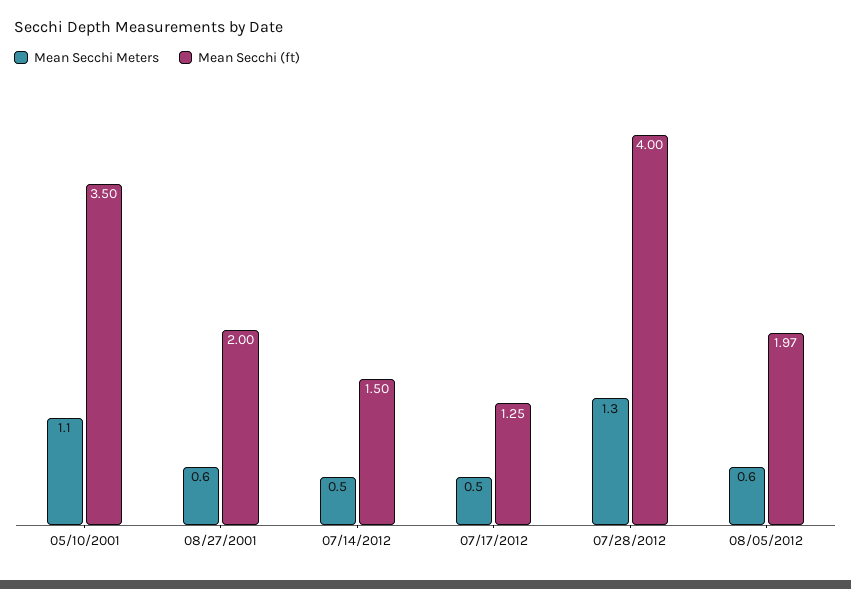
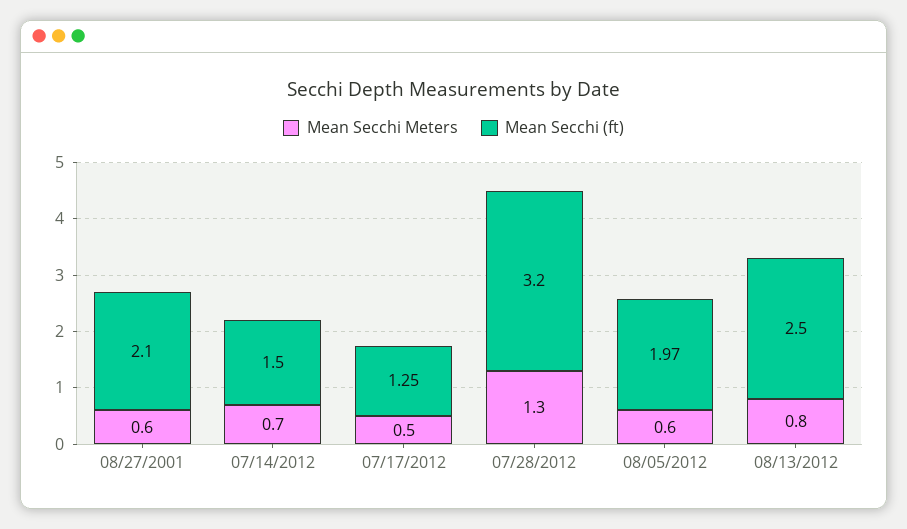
Mean Secchi Meters, 05/10/2001: 1.1 -> none
Mean Secchi (ft), 05/10/2001: 3.5 -> none
Mean Secchi (ft), 08/27/2001: 2 -> 2.1
Mean Secchi Meters, 07/14/2012: 0.5 -> 0.7
Mean Secchi (ft), 07/28/2012: 4 -> 3.2
Mean Secchi Meters, 08/13/2012: none -> 0.8
Mean Secchi (ft), 08/13/2012: none -> 2.5

